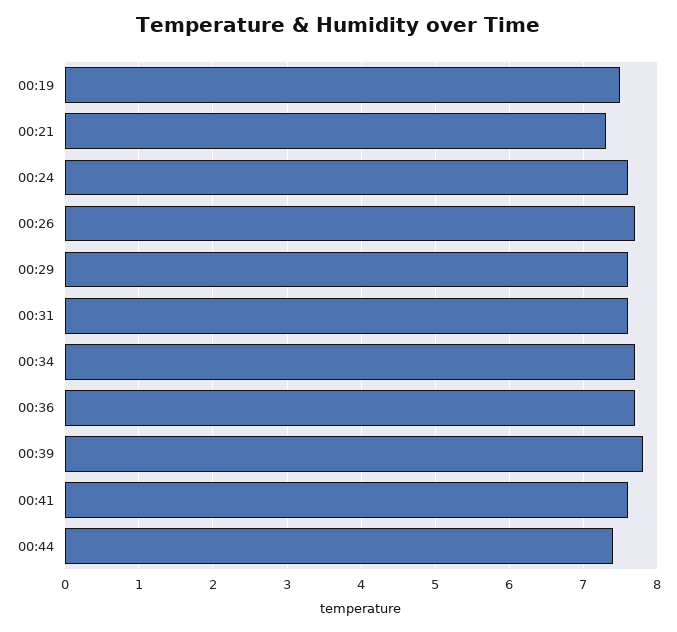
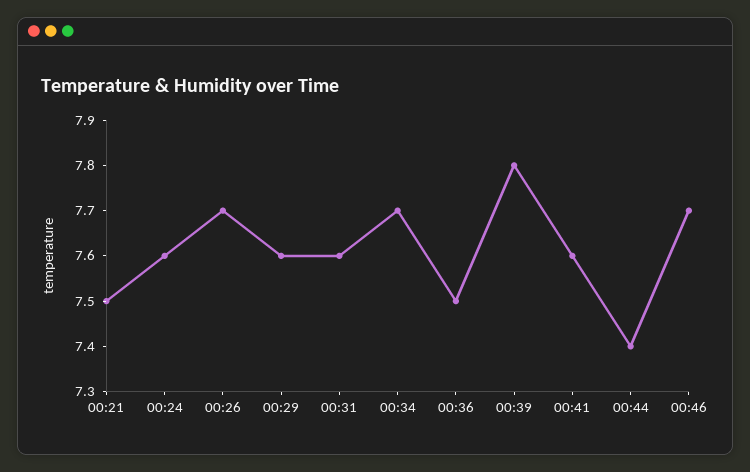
00:19: 7.5 -> none
00:21: 7.3 -> 7.5
00:36: 7.7 -> 7.5
00:46: none -> 7.7

